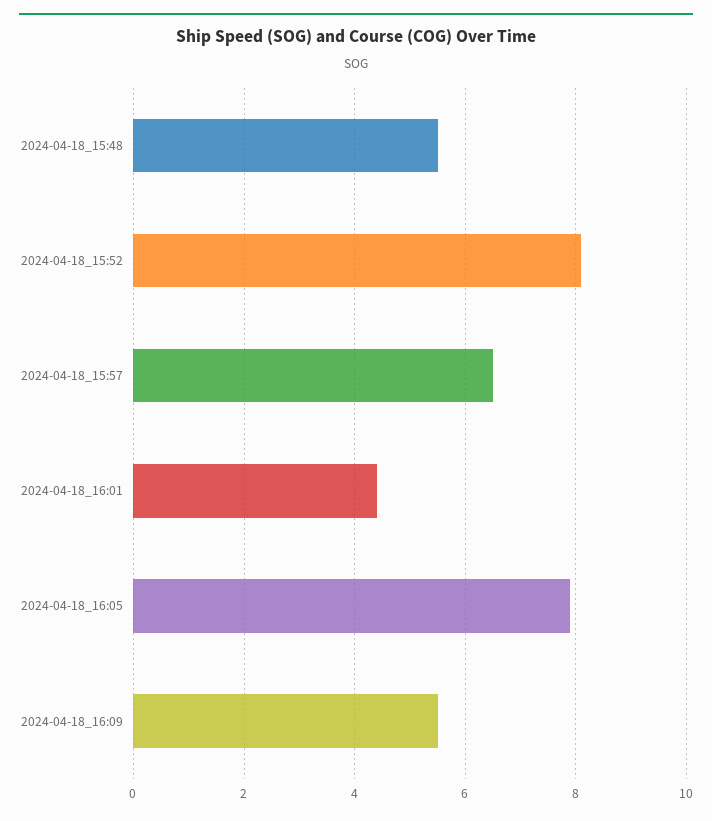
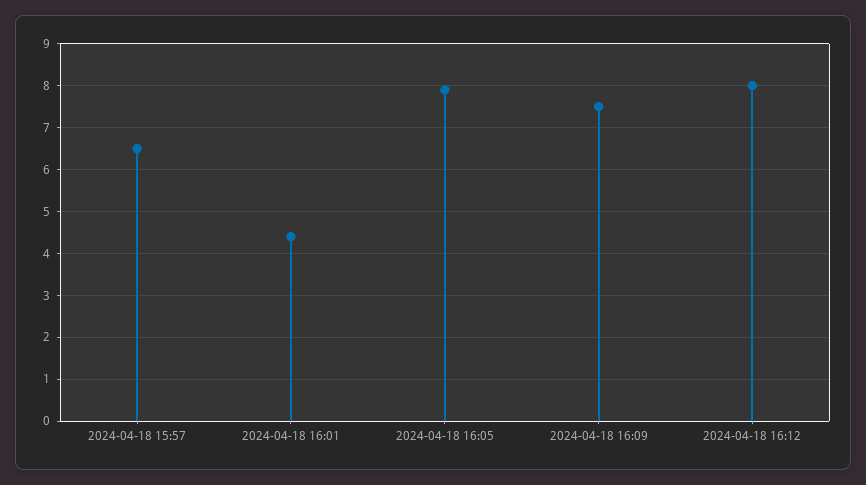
2024-04-18_15:48: 5.5 -> none
2024-04-18_15:52: 8 -> none
2024-04-18_16:09: 5.5 -> 7.5
2024-04-18 16:12: none -> 8

